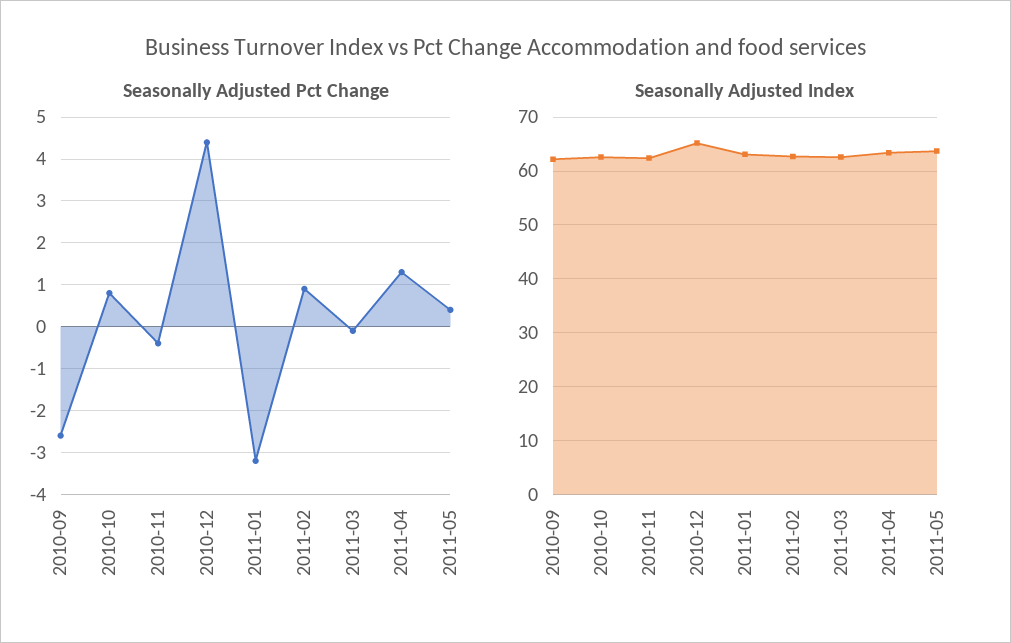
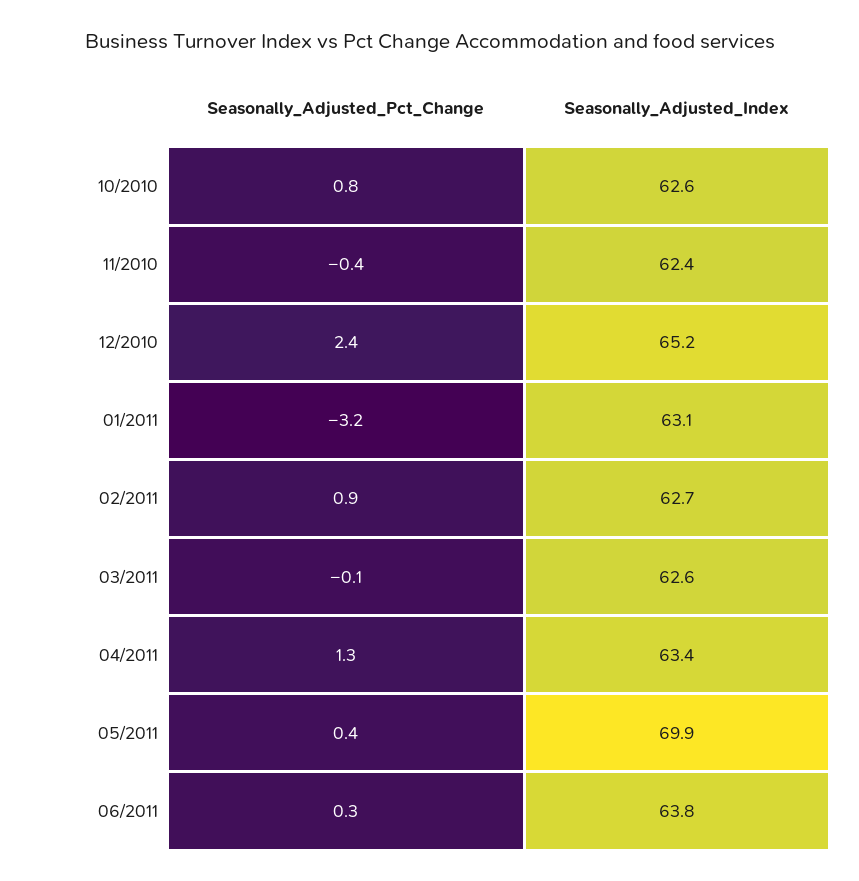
Seasonally Adjusted Pct Change, 2010-09: -2.5 -> none
Seasonally Adjusted Pct Change, 2010-12: 4.5 -> 2.4
Seasonally Adjusted Index, 2010-09: 62 -> none
Seasonally Adjusted Index, 2011-05: 64 -> 69.9
Seasonally Adjusted Pct Change, 06/2011: none -> 0.3
Seasonally Adjusted Index, 06/2011: none -> 63.8

